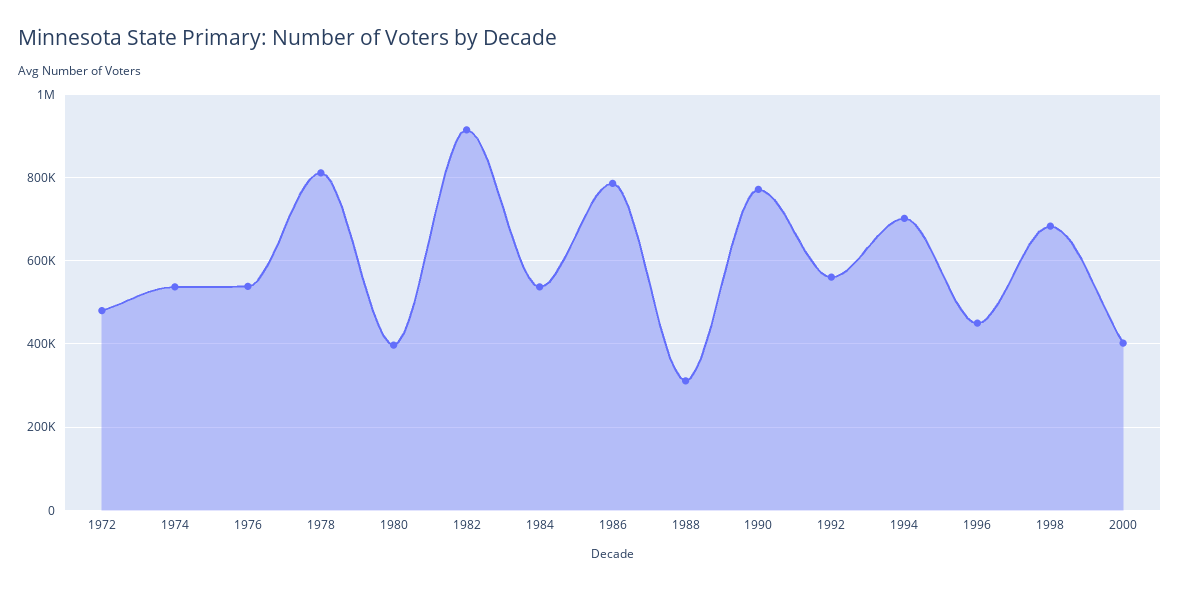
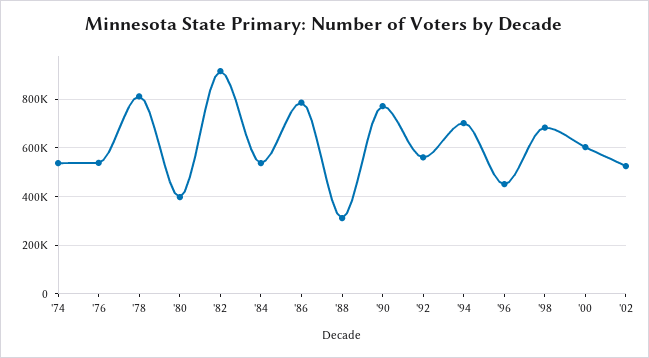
1972: 480000 -> none
2000: 400000 -> 600000
'02: none -> 525000

